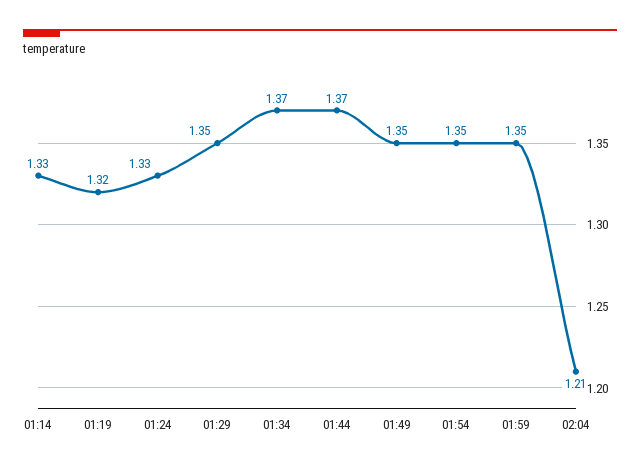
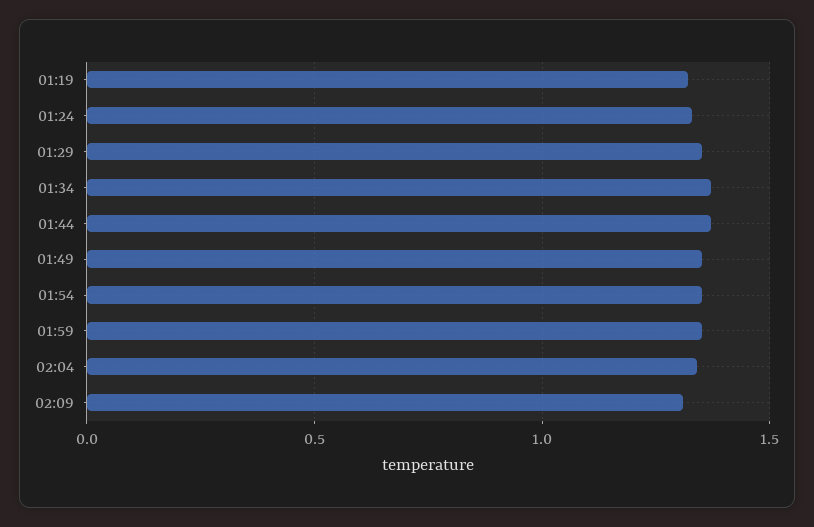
01:14: 1.33 -> none
02:04: 1.21 -> 1.35
02:09: none -> 1.3

